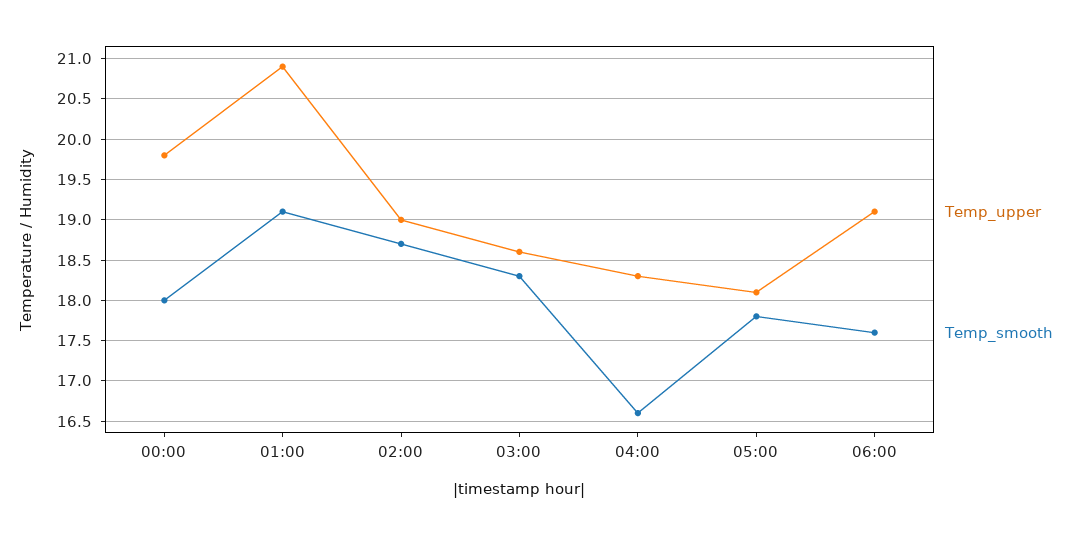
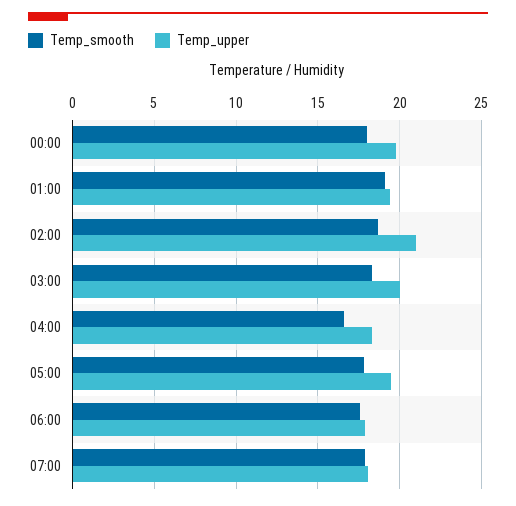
Temp_upper, 01:00: 20.9 -> 19.5
Temp_upper, 02:00: 19 -> 21
Temp_upper, 03:00: 18.6 -> 20
Temp_upper, 05:00: 18.1 -> 19.5
Temp_upper, 06:00: 19.1 -> 18
Temp_smooth, 07:00: none -> 18
Temp_upper, 07:00: none -> 18

